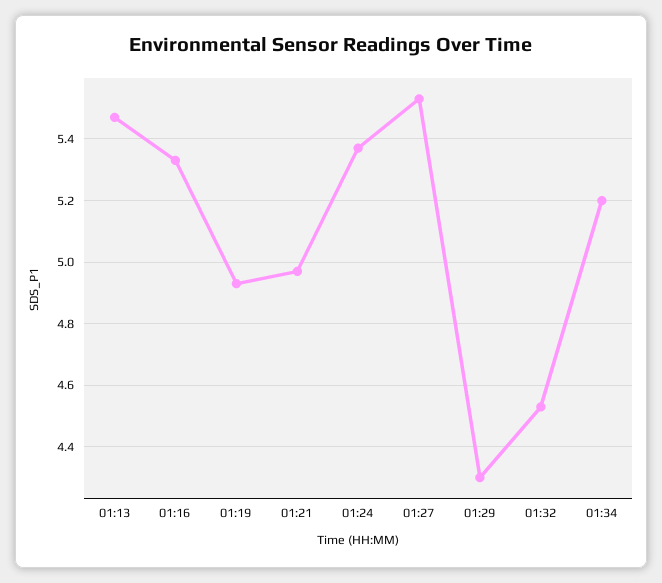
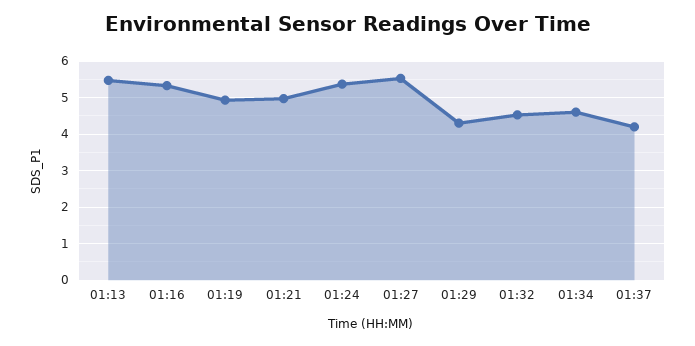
01:34: 5.2 -> 4.6
01:37: none -> 4.2

